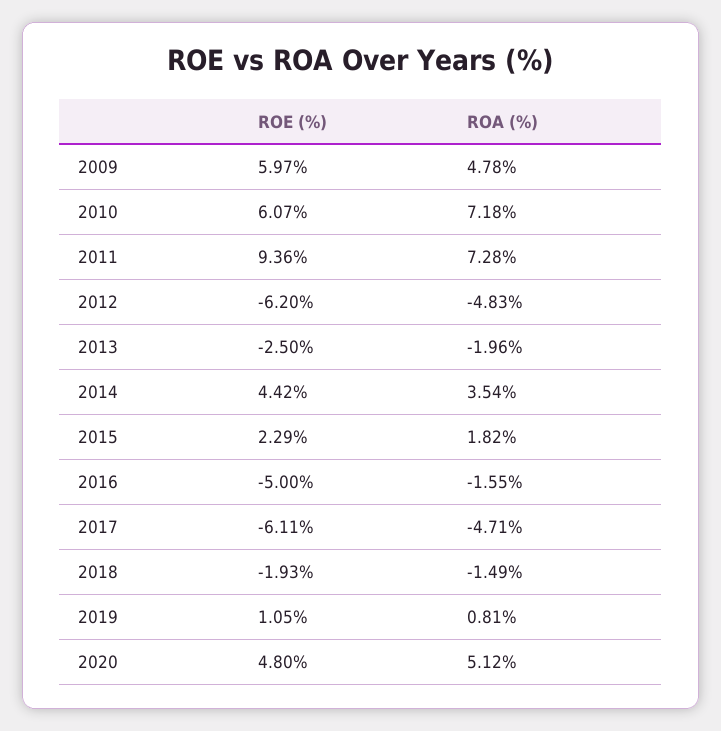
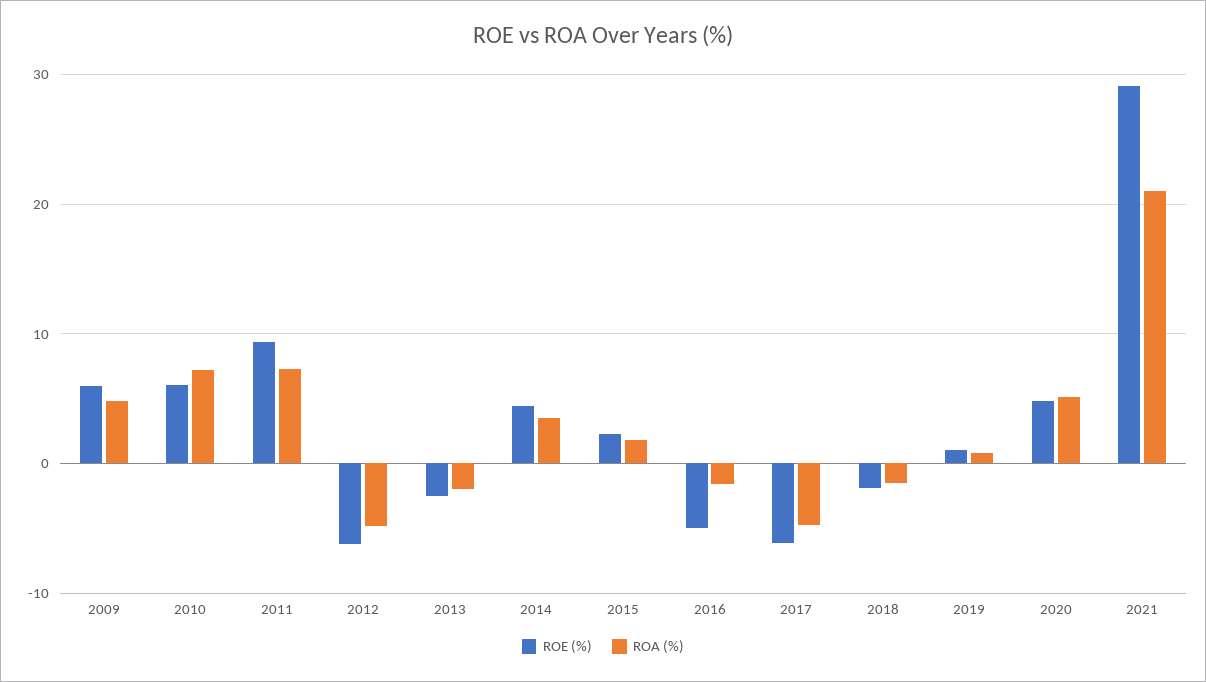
ROE (%), 2021: none -> 29
ROA (%), 2021: none -> 21

